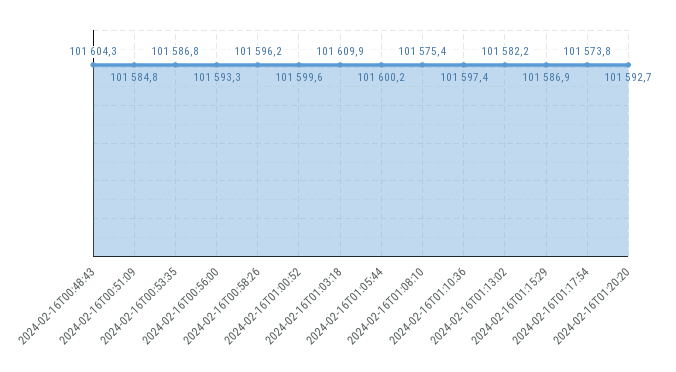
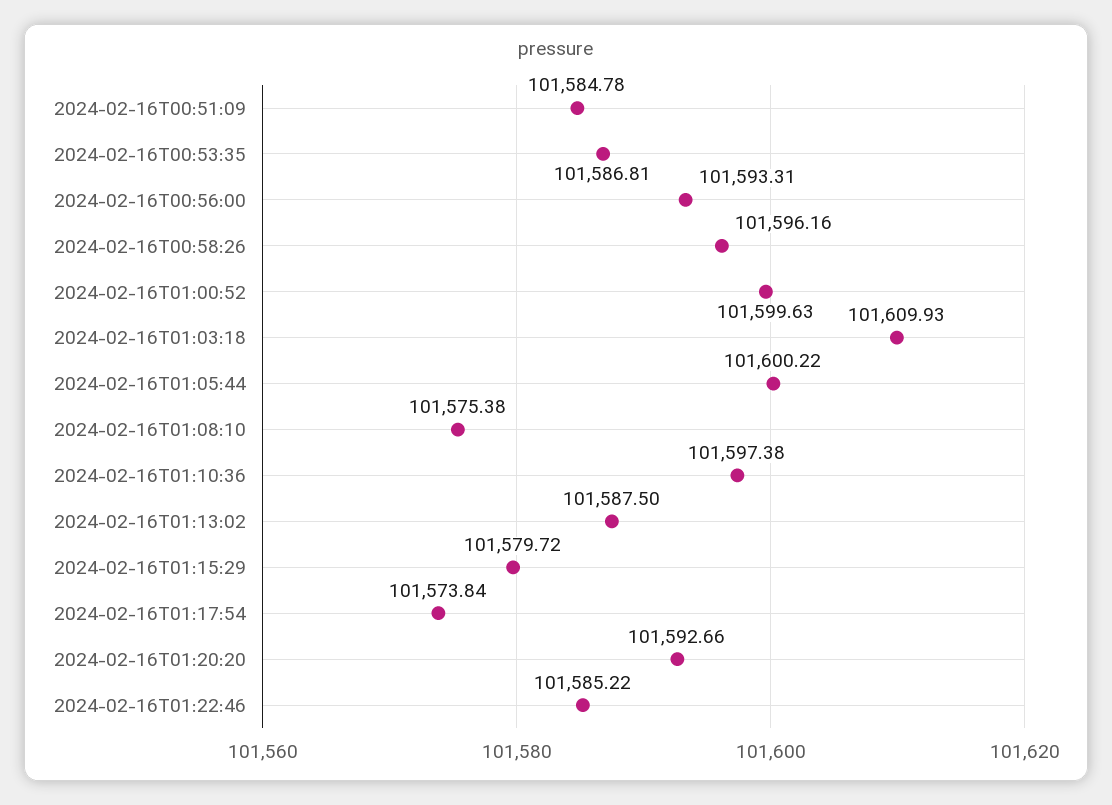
2024-02-16T00:48:43: 101604.3 -> none
2024-02-16T01:13:02: 101582.2 -> 101587.5
2024-02-16T01:15:29: 101586.9 -> 101579.72
2024-02-16T01:22:46: none -> 101585.22

